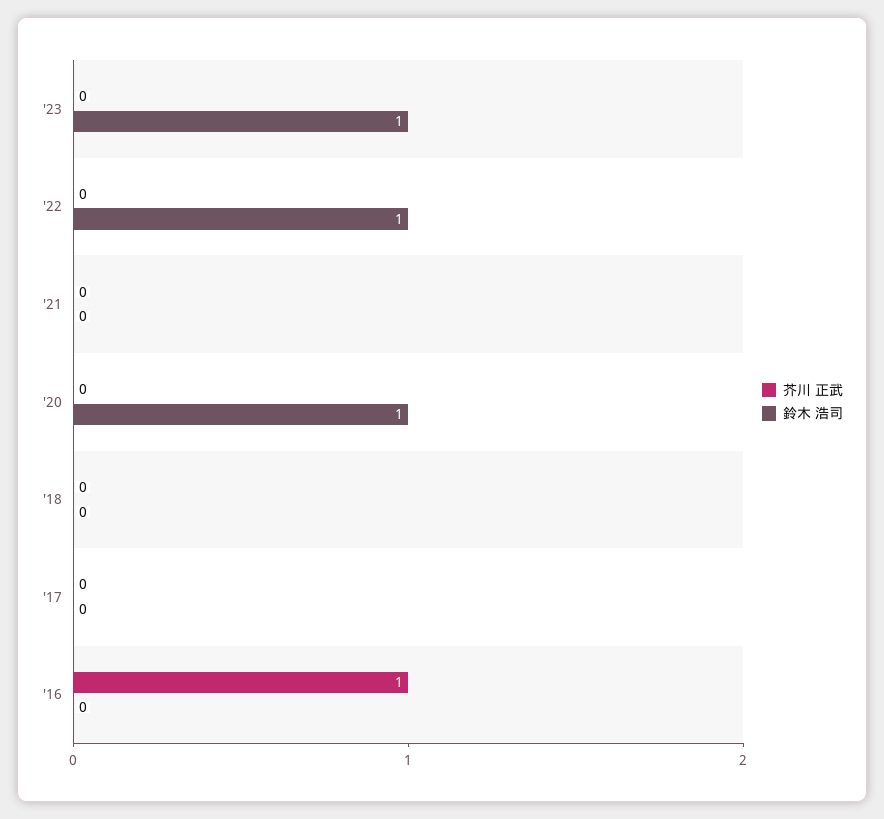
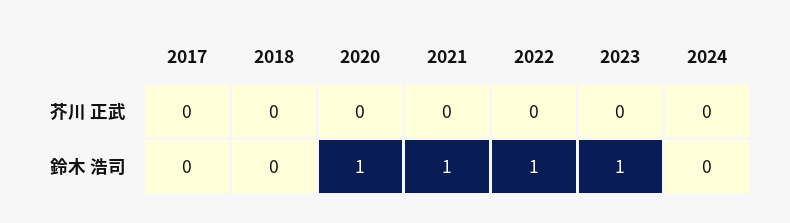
鈴木 浩司, '21: 0 -> 1
芥川 正武, '16: 1 -> none
鈴木 浩司, '16: 0 -> none
芥川 正武, 2024: none -> 0
鈴木 浩司, 2024: none -> 0

